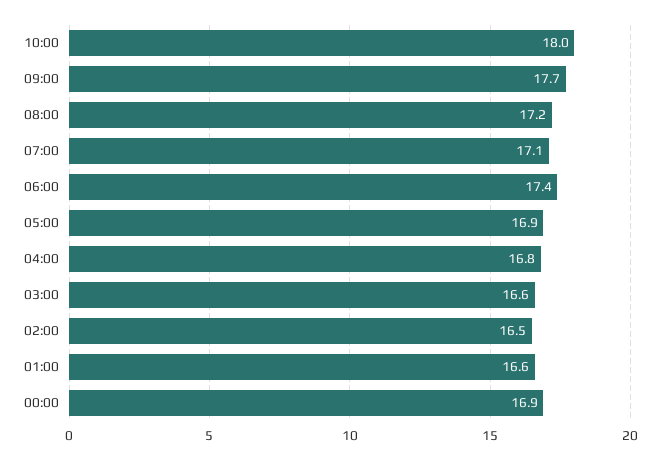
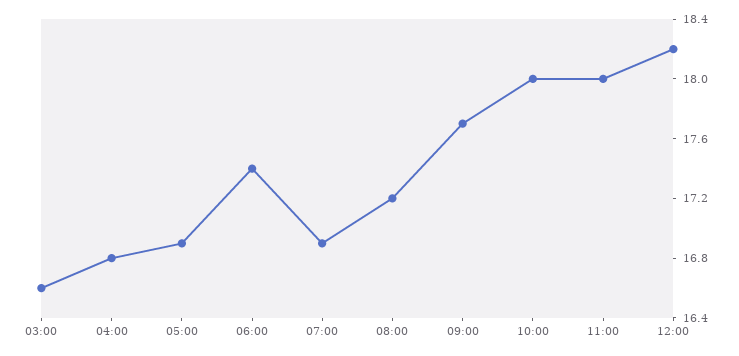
07:00: 17.1 -> 16.9
02:00: 16.5 -> none
01:00: 16.6 -> none
00:00: 16.9 -> none
11:00: none -> 18
12:00: none -> 18.2

